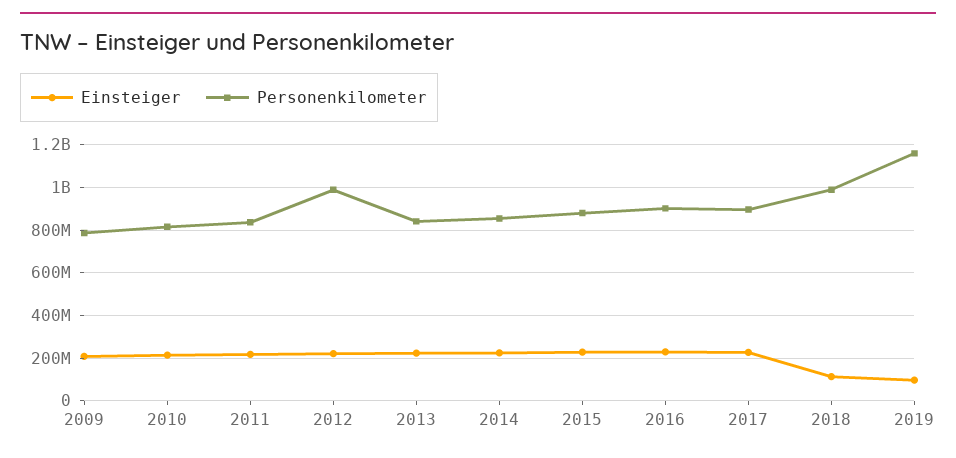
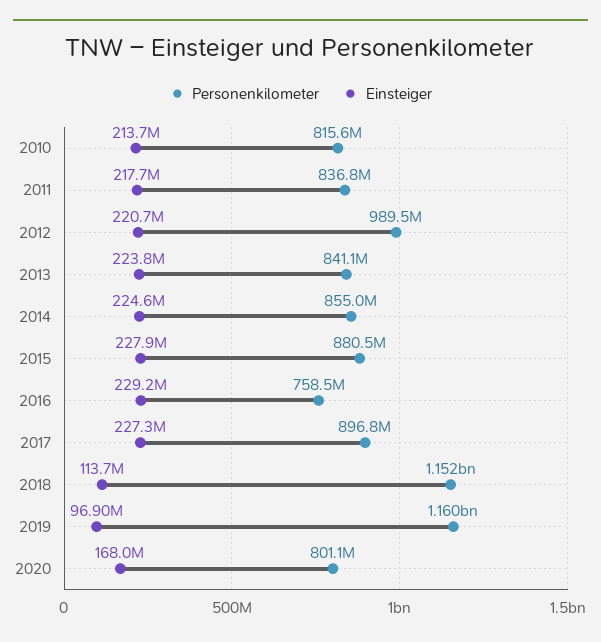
Einsteiger, 2009: 200000000 -> none
Personenkilometer, 2009: 800000000 -> none
Personenkilometer, 2016: 900000000 -> 758500000
Personenkilometer, 2018: 1000000000 -> 1152000000
Personenkilometer, 2020: none -> 801100000
Einsteiger, 2020: none -> 168000000

